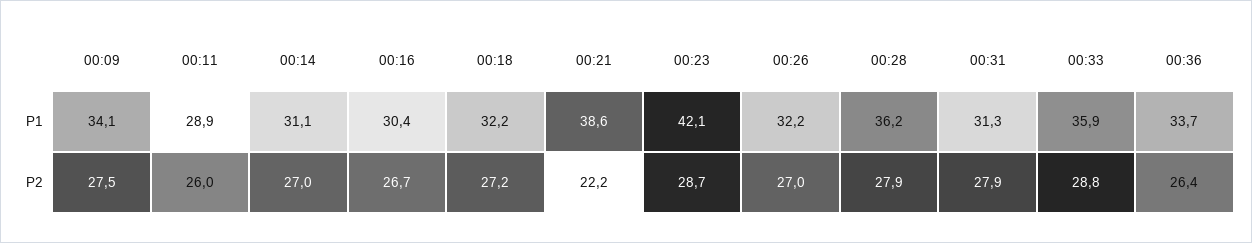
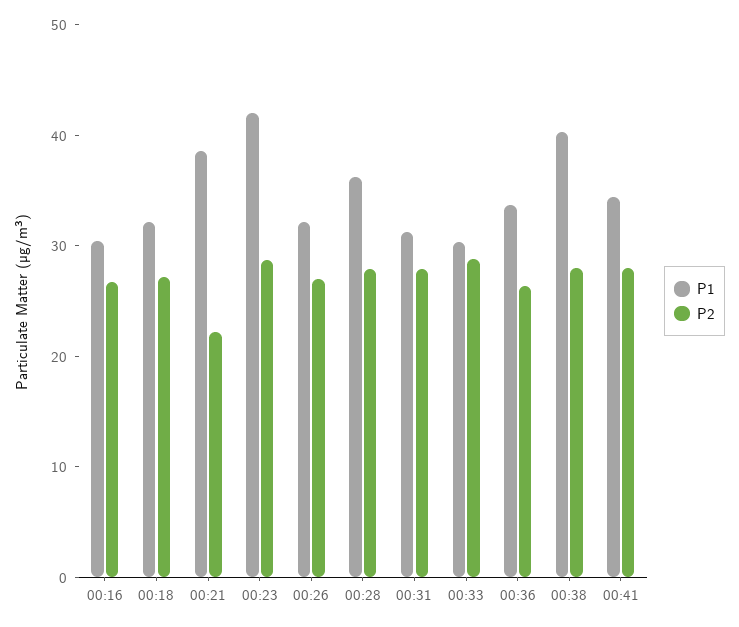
P1, 00:09: 34.1 -> none
P1, 00:11: 28.9 -> none
P1, 00:14: 31.1 -> none
P1, 00:33: 35.9 -> 30
P2, 00:09: 27.5 -> none
P2, 00:11: 26 -> none
P2, 00:14: 27 -> none
P1, 00:38: none -> 40
P2, 00:38: none -> 28
P1, 00:41: none -> 34
P2, 00:41: none -> 28

